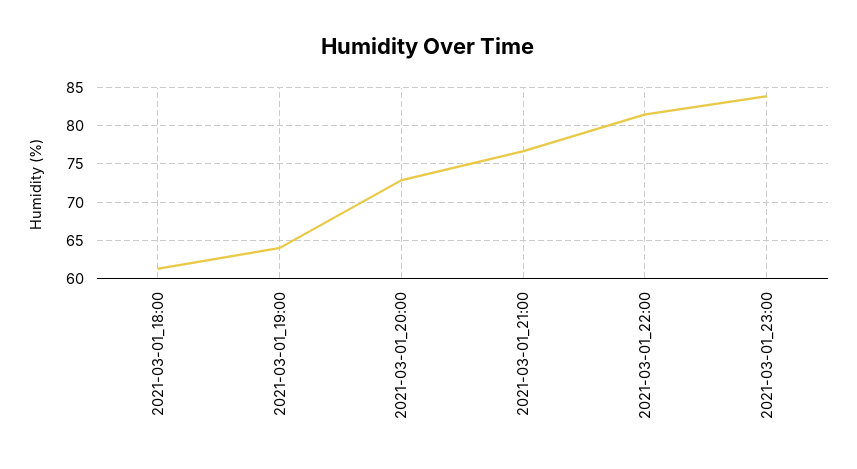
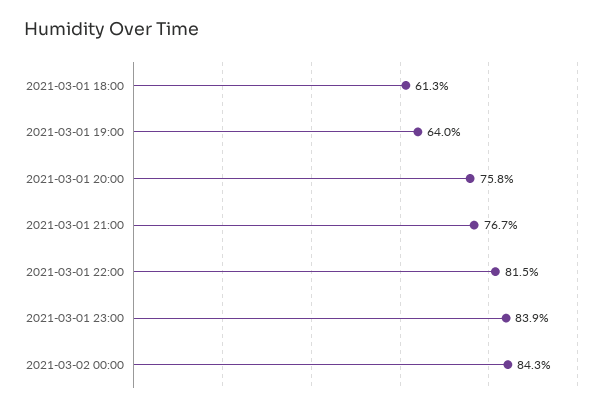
2021-03-01_20:00: 73 -> 75.8
2021-03-02 00:00: none -> 84.3

